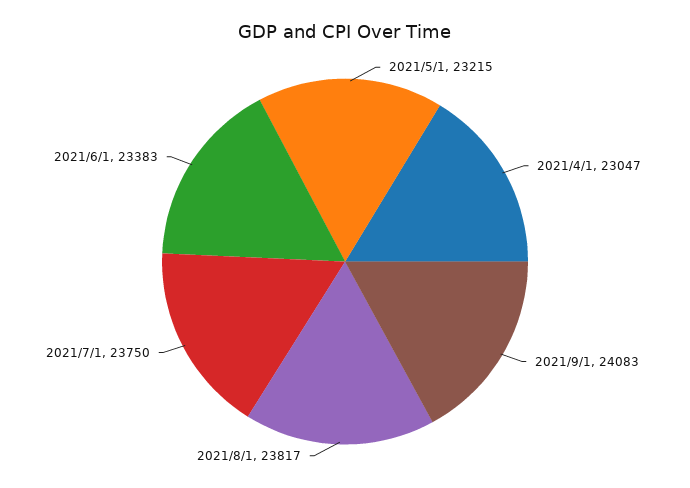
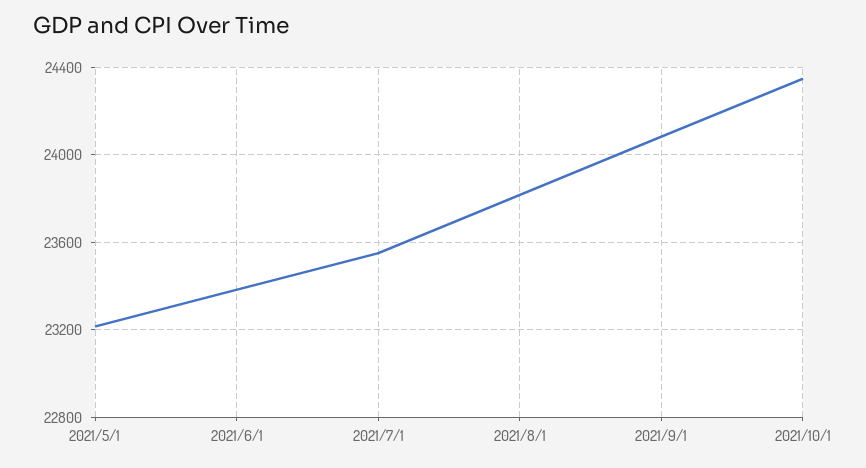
2021/4/1: 23047 -> none
2021/7/1: 23750 -> 23550
2021/10/1: none -> 24350

